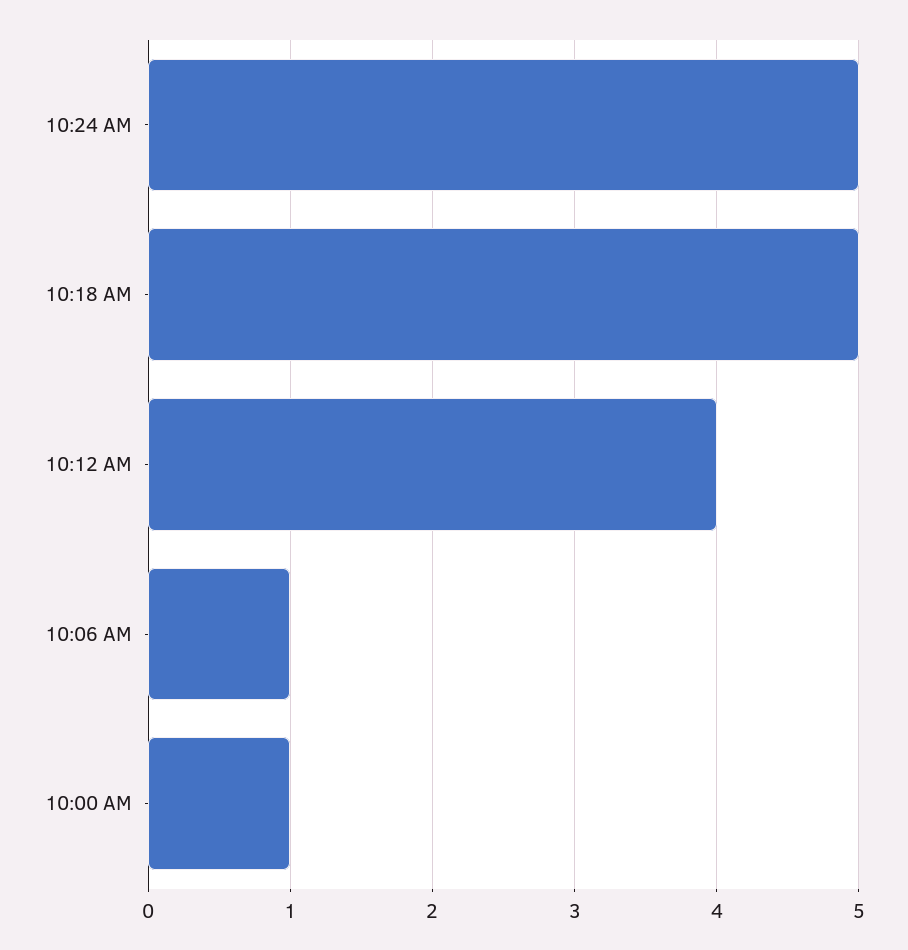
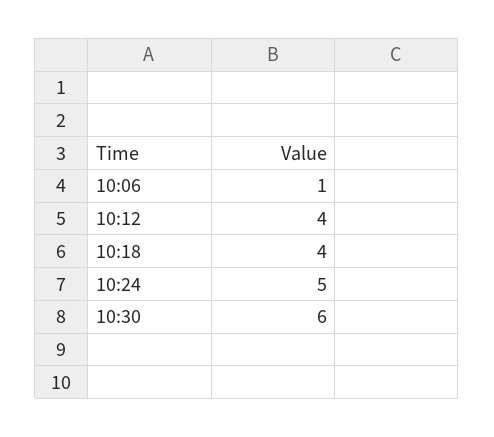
10:18 AM: 5 -> 4
10:00 AM: 1 -> none
10:30: none -> 6

